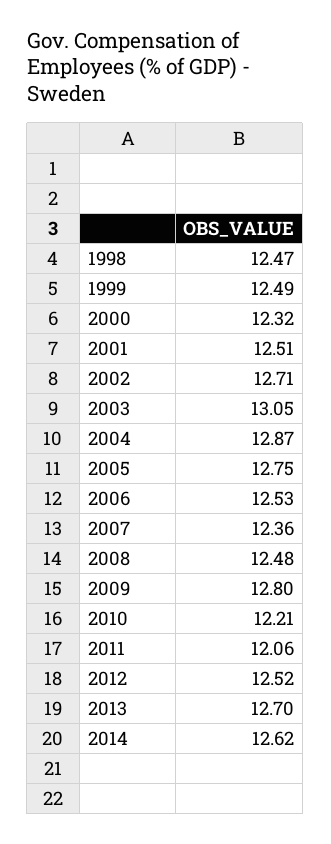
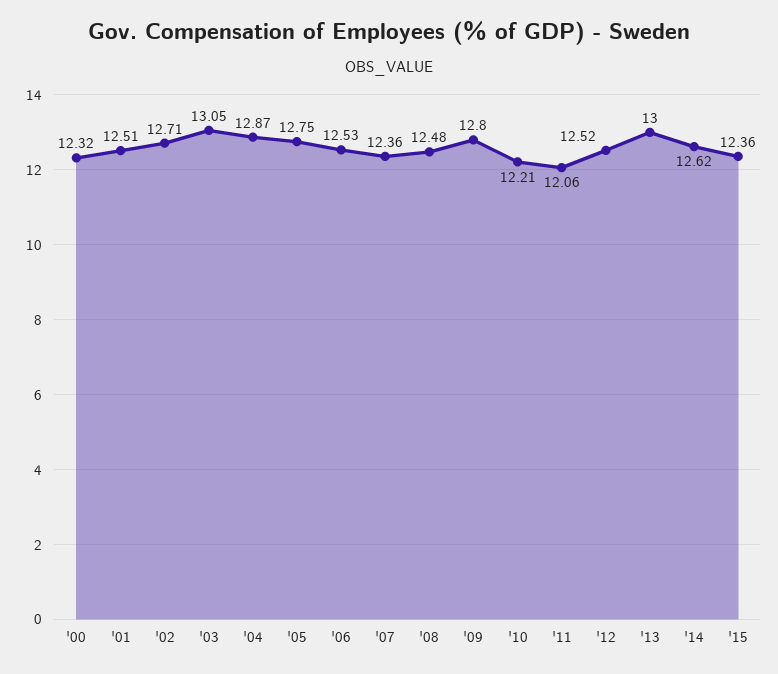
1998: 12.47 -> none
1999: 12.49 -> none
2013: 12.7 -> 13
'15: none -> 12.36

